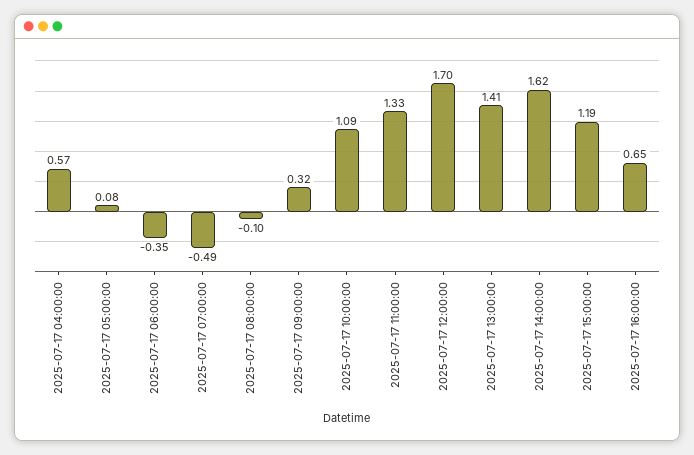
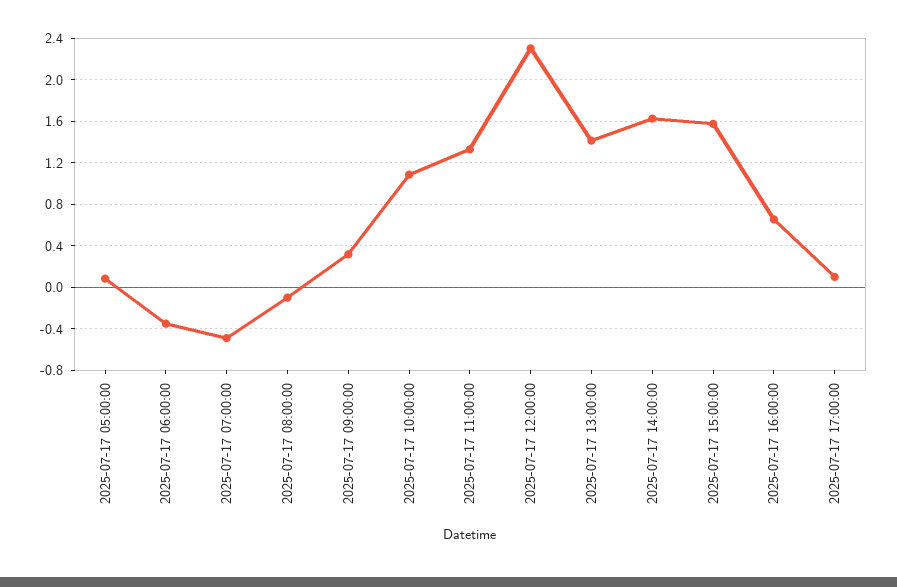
2025-07-17 04:00:00: 0.57 -> none
2025-07-17 12:00:00: 1.7 -> 2.3
2025-07-17 15:00:00: 1.19 -> 1.6
2025-07-17 17:00:00: none -> 0.1

